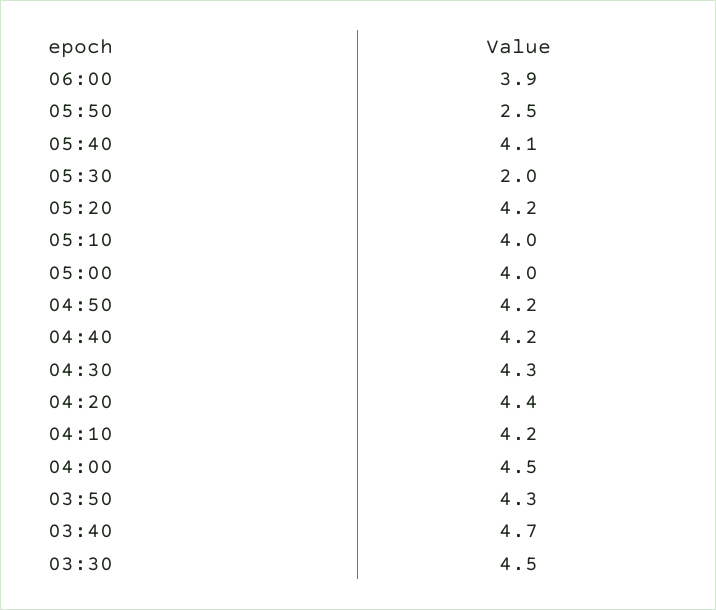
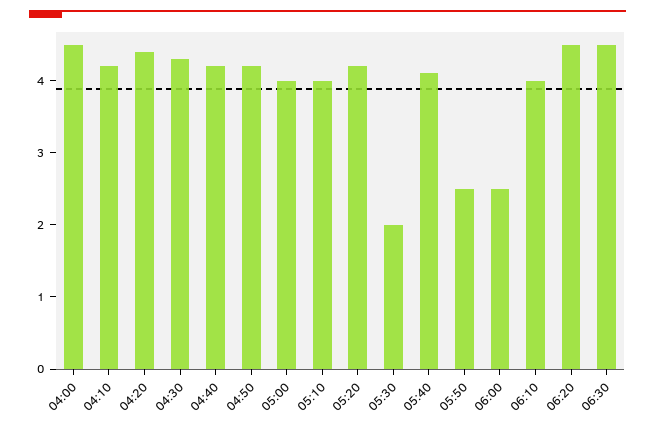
06:00: 3.9 -> 2.5
03:50: 4.3 -> none
03:40: 4.7 -> none
03:30: 4.5 -> none
06:10: none -> 4
06:20: none -> 4.5
06:30: none -> 4.5

